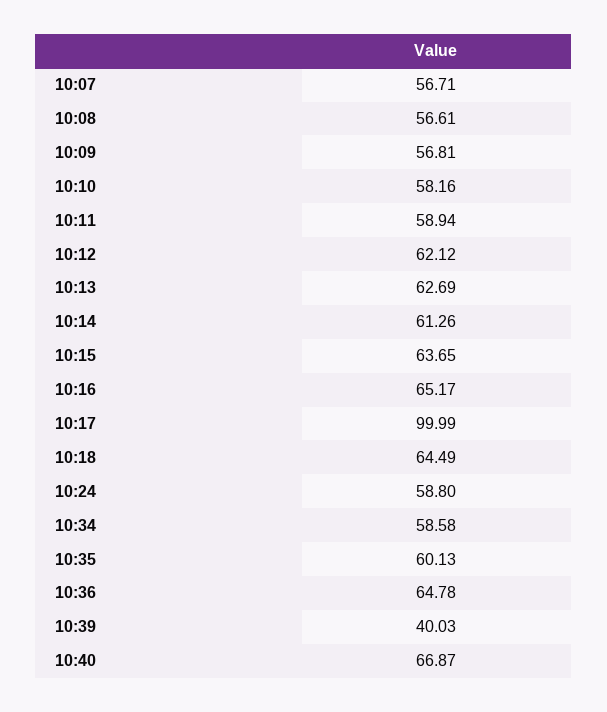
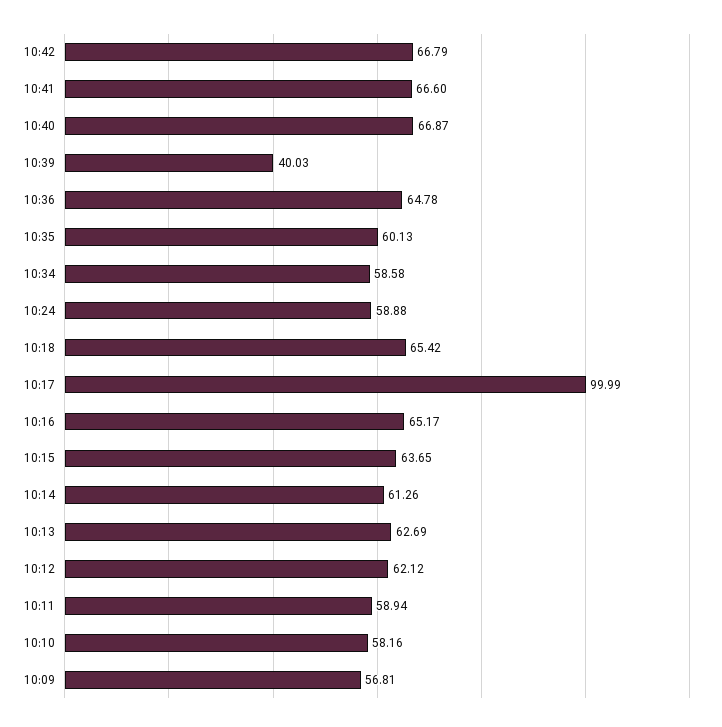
10:07: 56.71 -> none
10:08: 56.61 -> none
10:18: 64.49 -> 65.42
10:24: 58.8 -> 58.88
10:42: none -> 66.79
10:41: none -> 66.6

